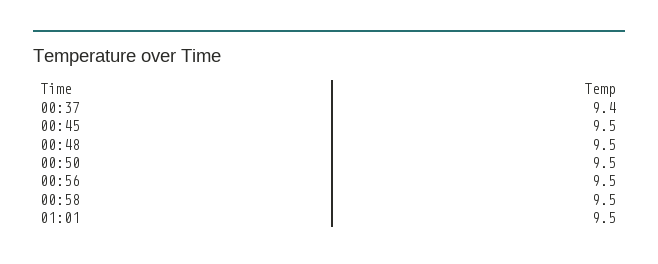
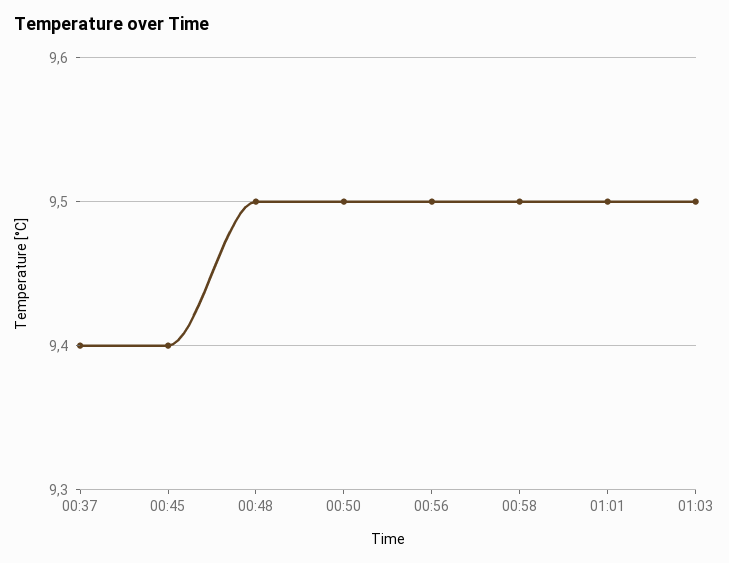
00:45: 9.5 -> 9.4
01:03: none -> 9.5

